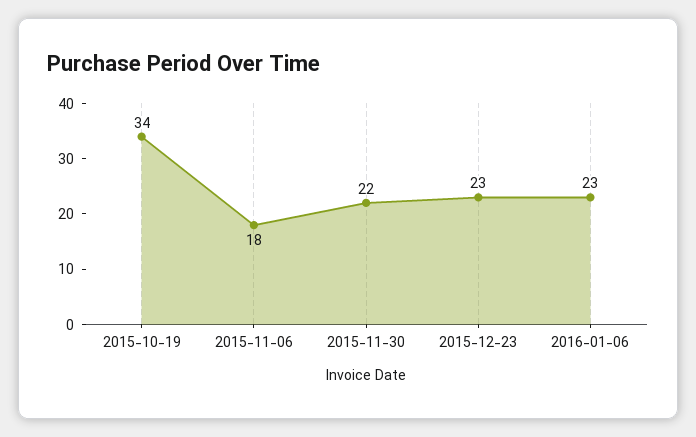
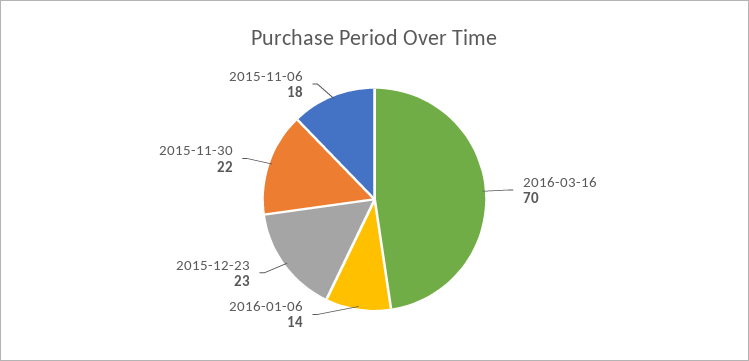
2015-10-19: 34 -> none
2016-01-06: 23 -> 14
2016-03-16: none -> 70

